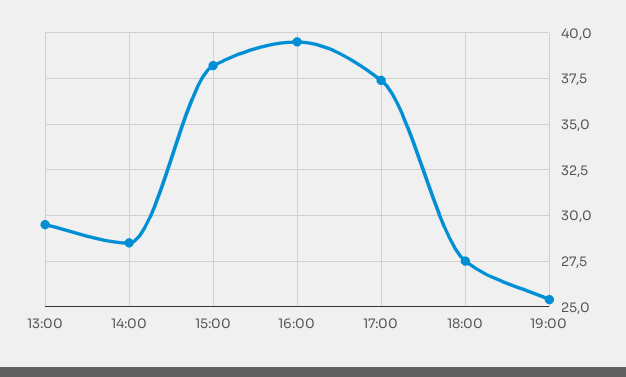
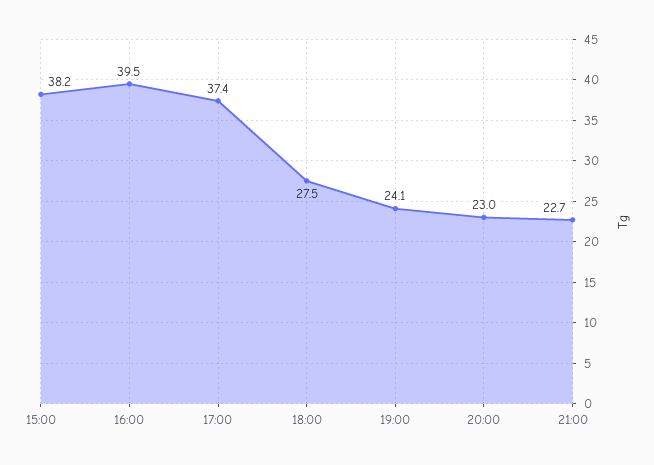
13:00: 29.5 -> none
14:00: 28.5 -> none
19:00: 25.5 -> 24.1
20:00: none -> 23
21:00: none -> 22.7

